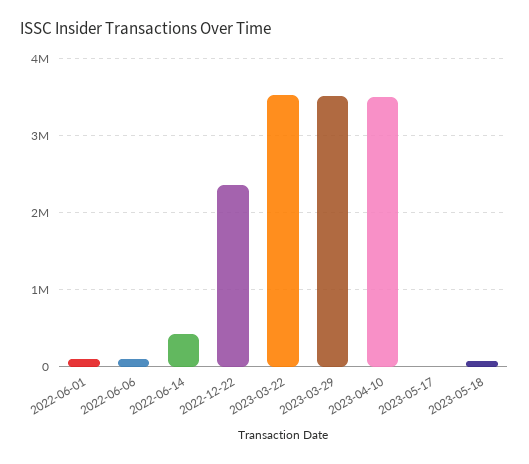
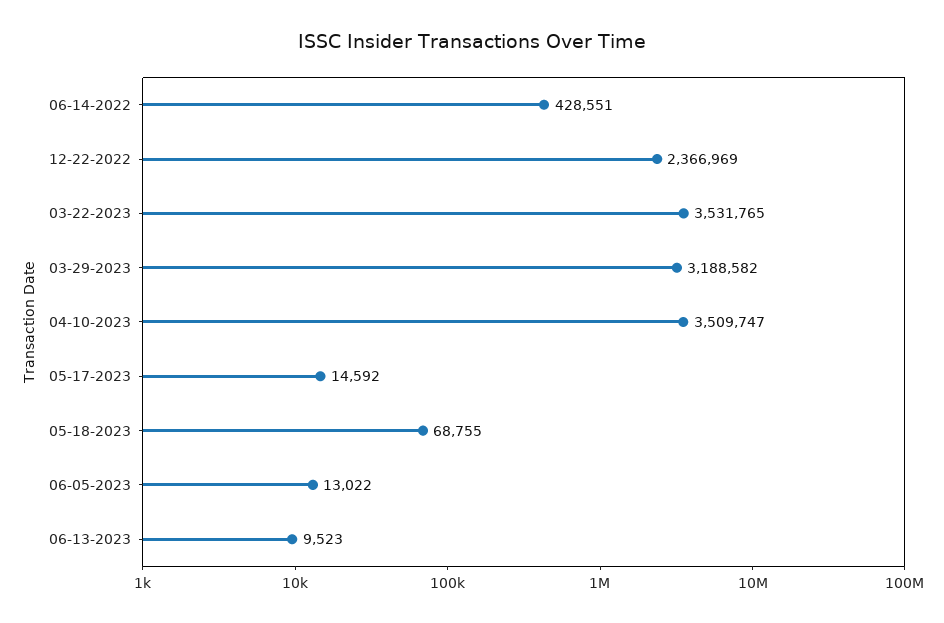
2022-06-01: 100000 -> none
2022-06-06: 100000 -> none
2023-03-29: 3500000 -> 3188582
06-05-2023: none -> 13022
06-13-2023: none -> 9523

